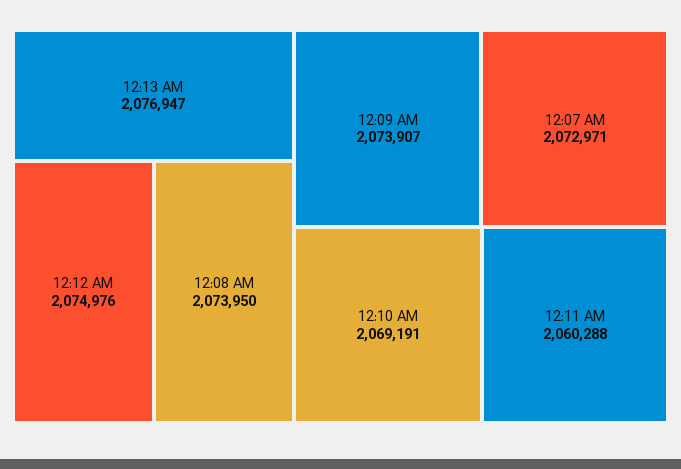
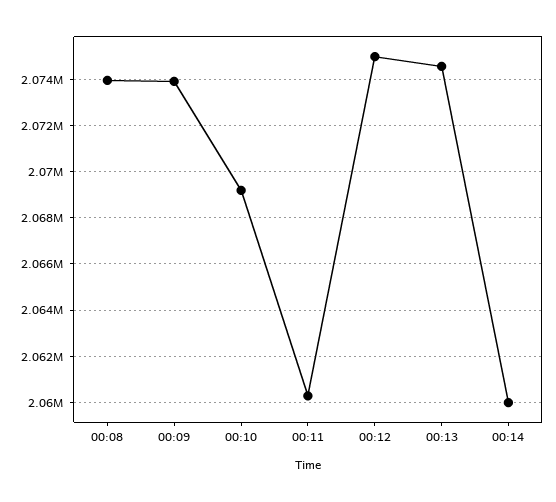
12:13 AM: 2076947 -> 2074500
12:07 AM: 2072971 -> none
00:14: none -> 2060000

